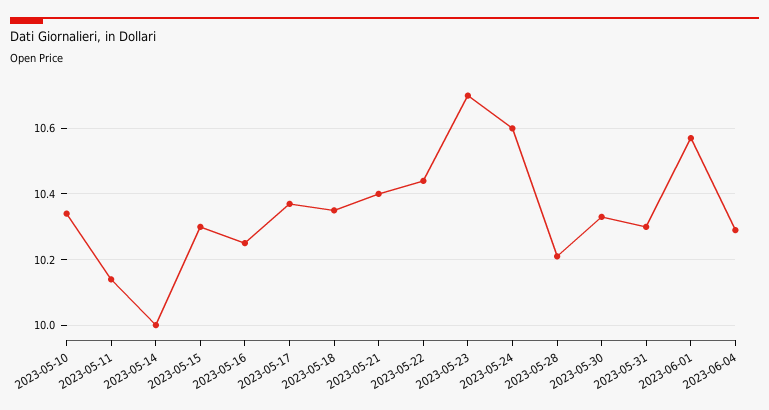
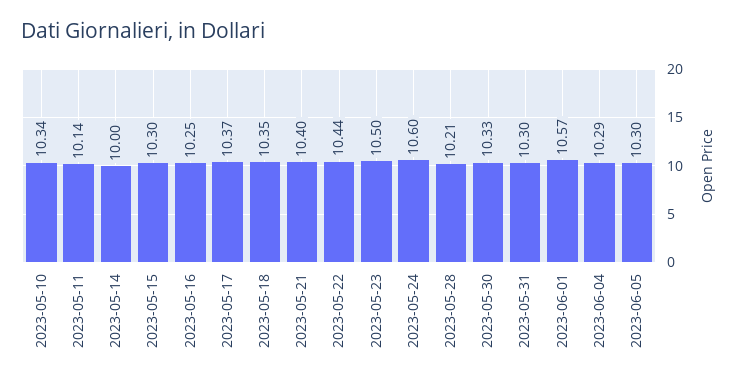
2023-05-23: 10.7 -> 10.5
2023-06-05: none -> 10.3

